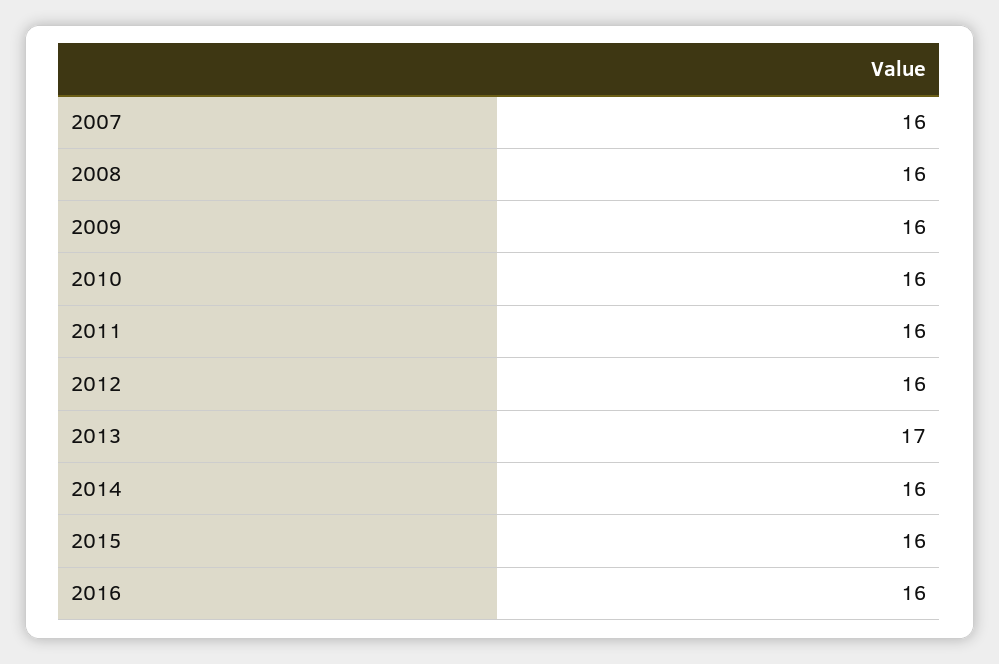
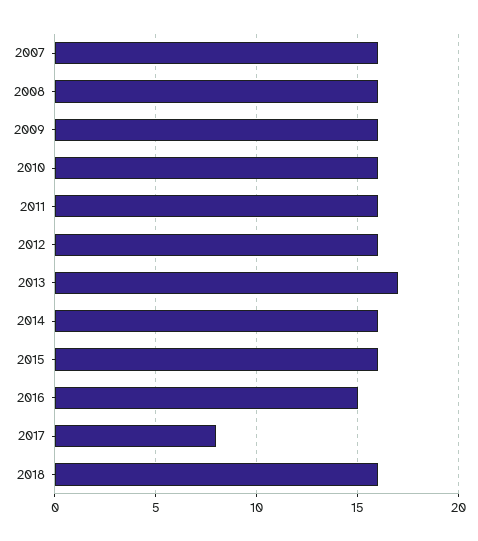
2016: 16 -> 15
2017: none -> 8
2018: none -> 16

